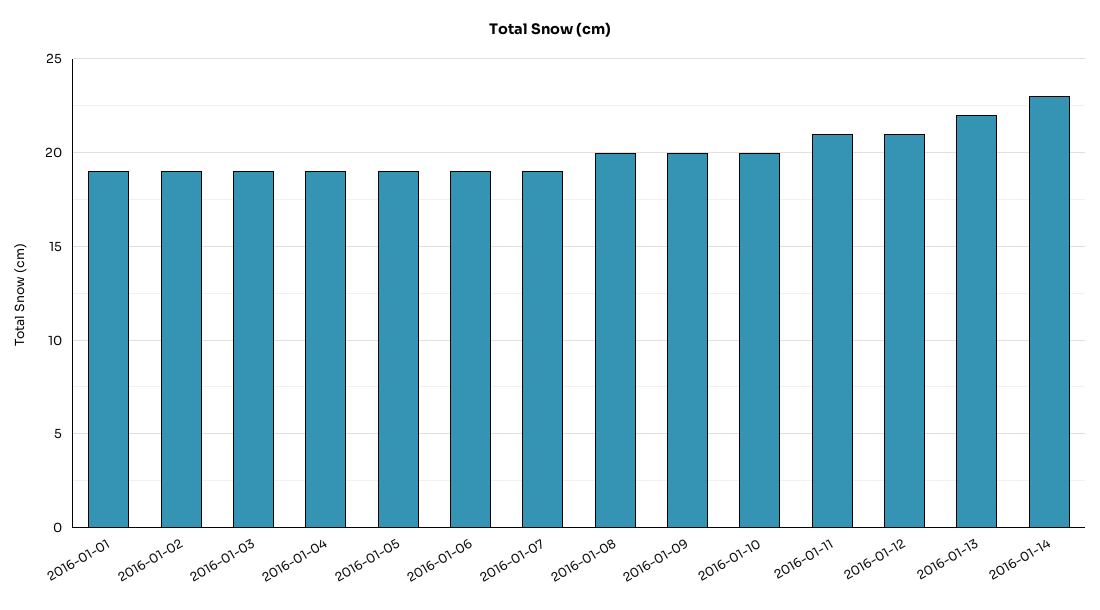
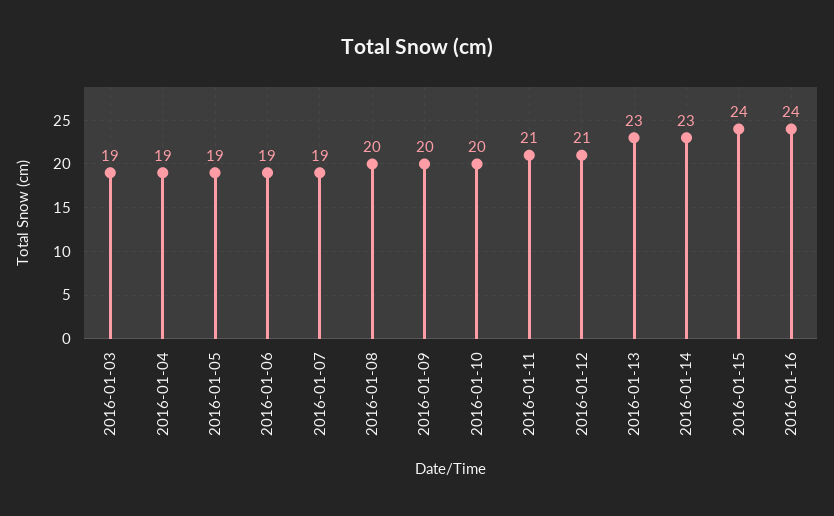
2016-01-01: 19 -> none
2016-01-02: 19 -> none
2016-01-13: 22 -> 23
2016-01-15: none -> 24
2016-01-16: none -> 24

